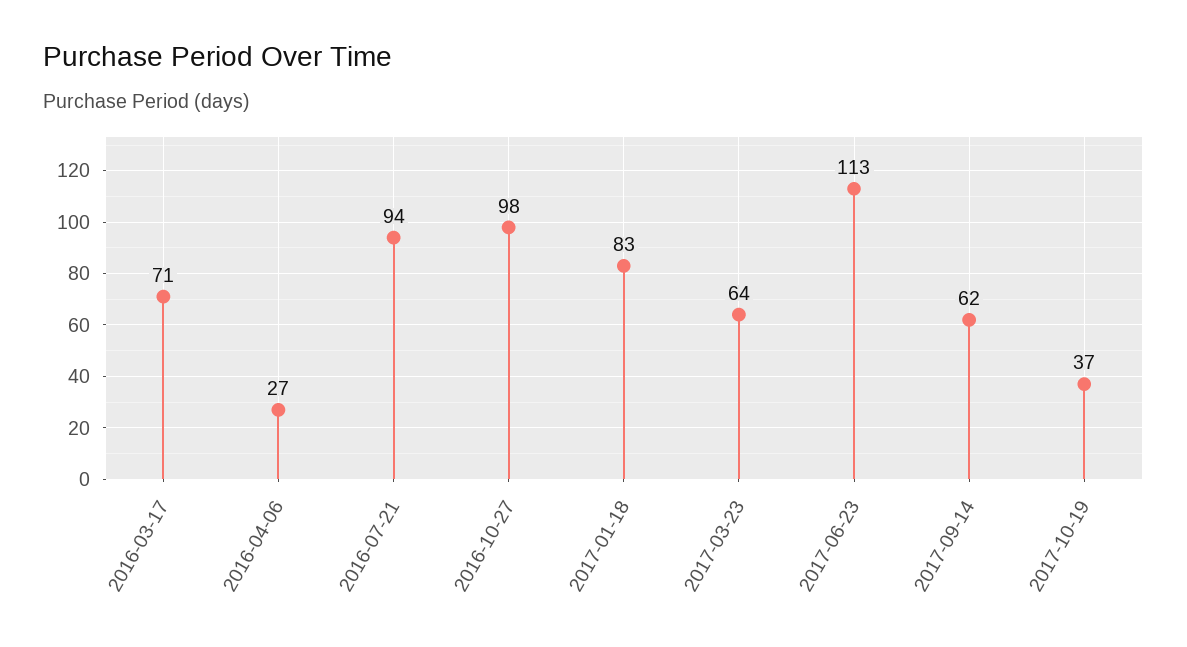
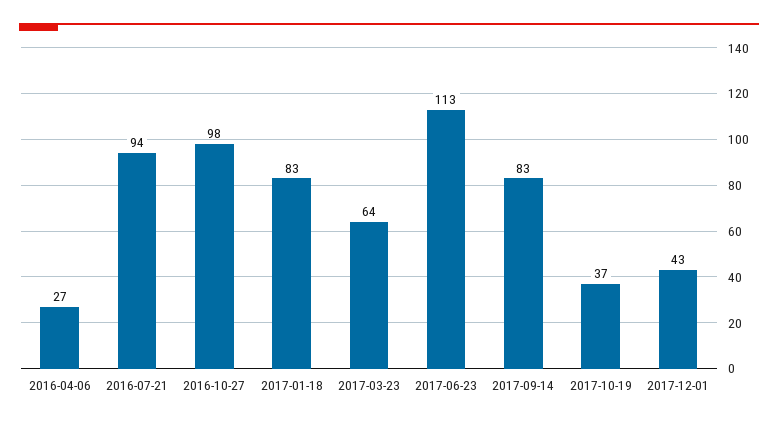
2016-03-17: 71 -> none
2017-09-14: 62 -> 83
2017-12-01: none -> 43

